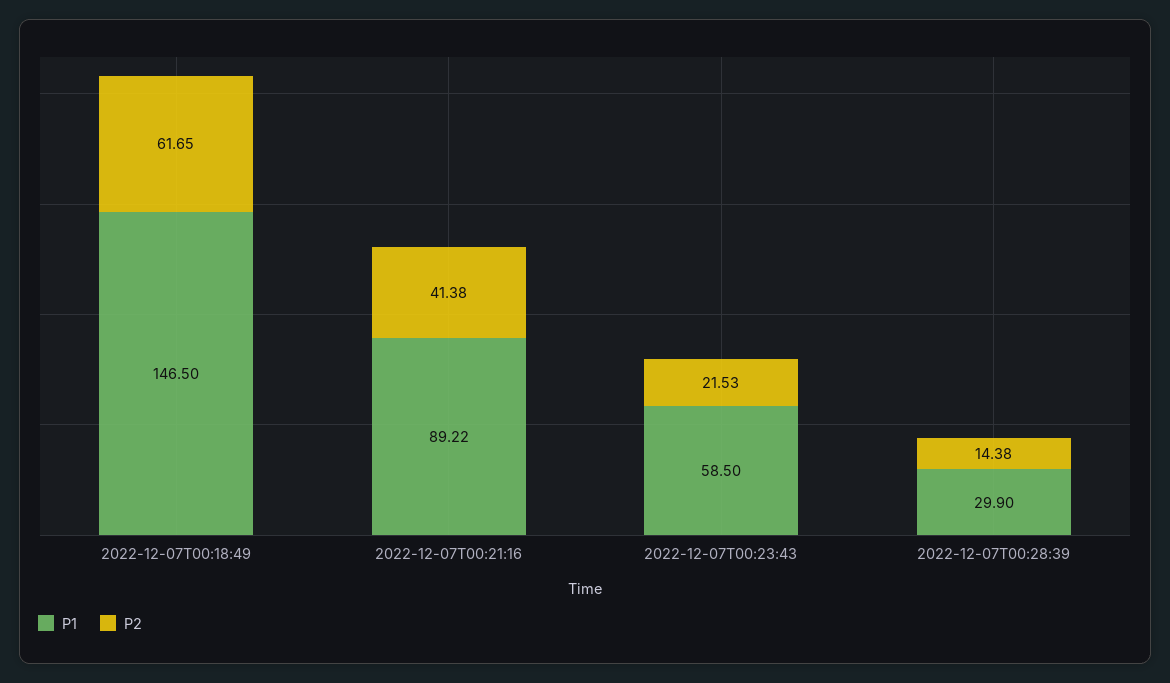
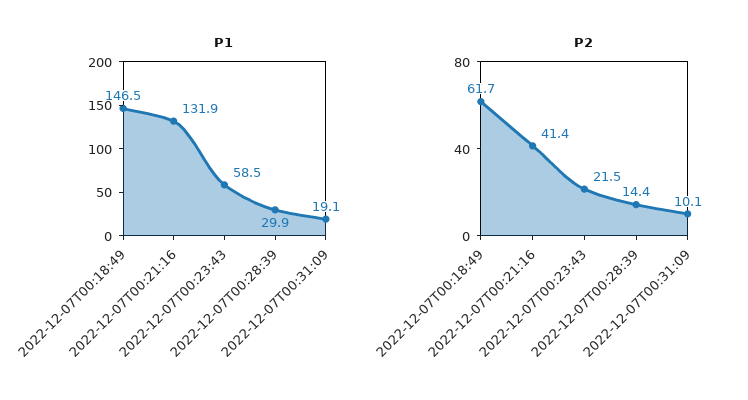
P1, 2022-12-07T00:21:16: 89.22 -> 131.9
P1, 2022-12-07T00:31:09: none -> 19.1
P2, 2022-12-07T00:31:09: none -> 10.1

